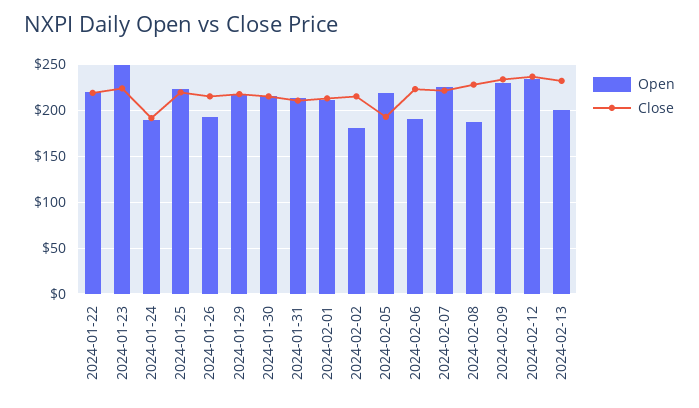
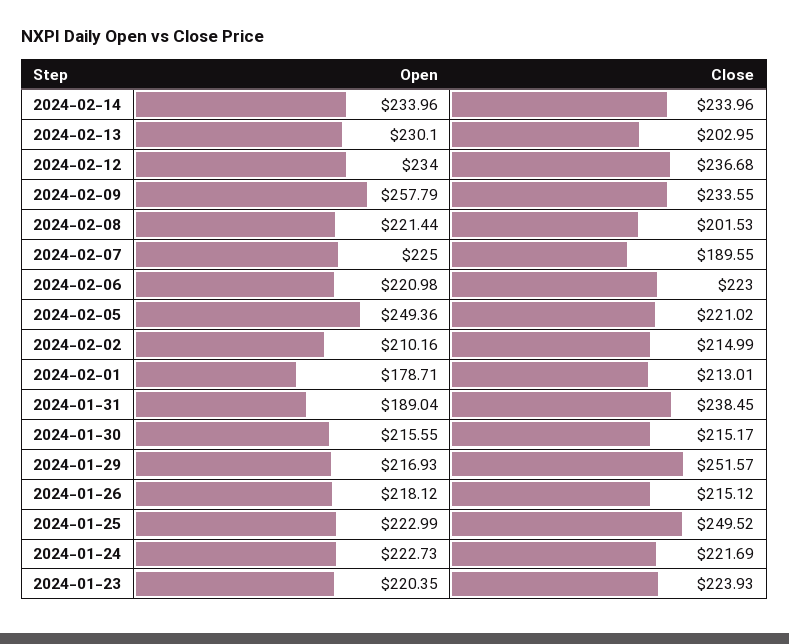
Open, 2024-01-22: 220 -> none
Close, 2024-01-22: 220 -> none
Open, 2024-01-23: 250 -> 220.35
Open, 2024-01-24: 190 -> 222.73
Close, 2024-01-24: 190 -> 221.69
Close, 2024-01-25: 220 -> 249.52
Open, 2024-01-26: 190 -> 218.12
Close, 2024-01-29: 220 -> 251.57
Open, 2024-01-31: 210 -> 189.04
Close, 2024-01-31: 210 -> 238.45
Open, 2024-02-01: 210 -> 178.71
Open, 2024-02-02: 180 -> 210.16
Open, 2024-02-05: 220 -> 249.36
Close, 2024-02-05: 190 -> 221.02
Open, 2024-02-06: 190 -> 220.98
Close, 2024-02-07: 220 -> 189.55
Open, 2024-02-08: 190 -> 221.44
Close, 2024-02-08: 230 -> 201.53
Open, 2024-02-09: 230 -> 257.79
Open, 2024-02-13: 200 -> 230.1
Close, 2024-02-13: 230 -> 202.95
Open, 2024-02-14: none -> 233.96
Close, 2024-02-14: none -> 233.96

